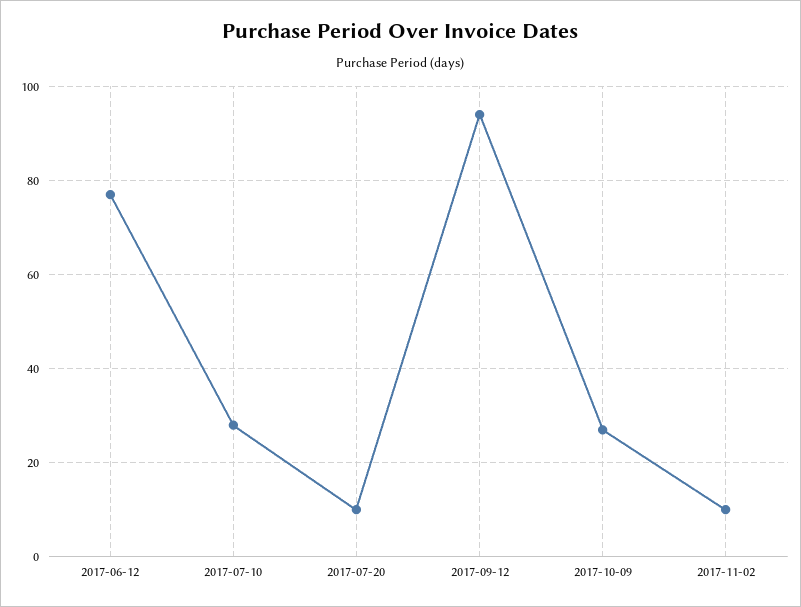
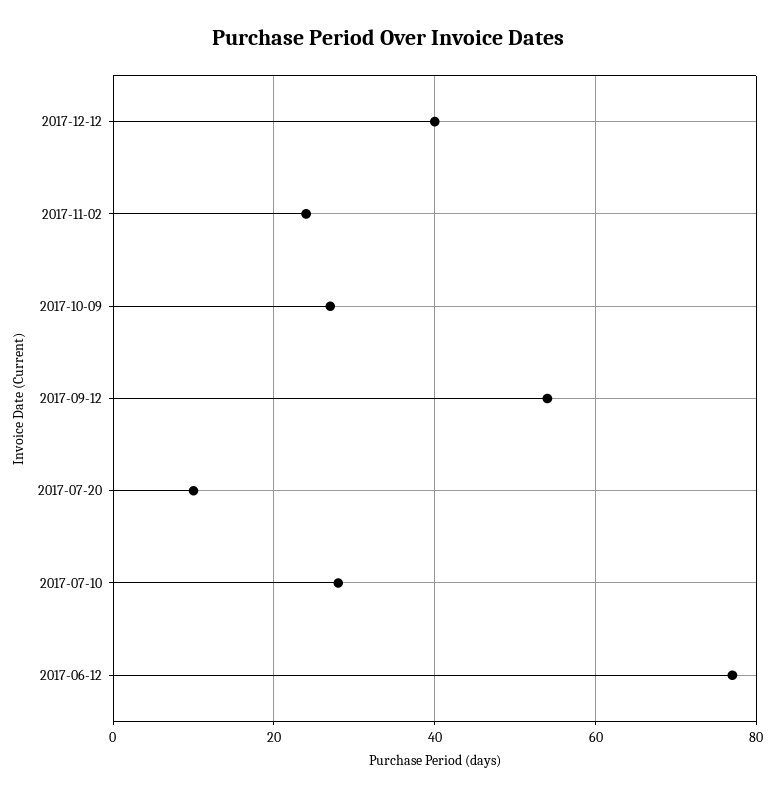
2017-09-12: 95 -> 55
2017-11-02: 10 -> 25
2017-12-12: none -> 40

